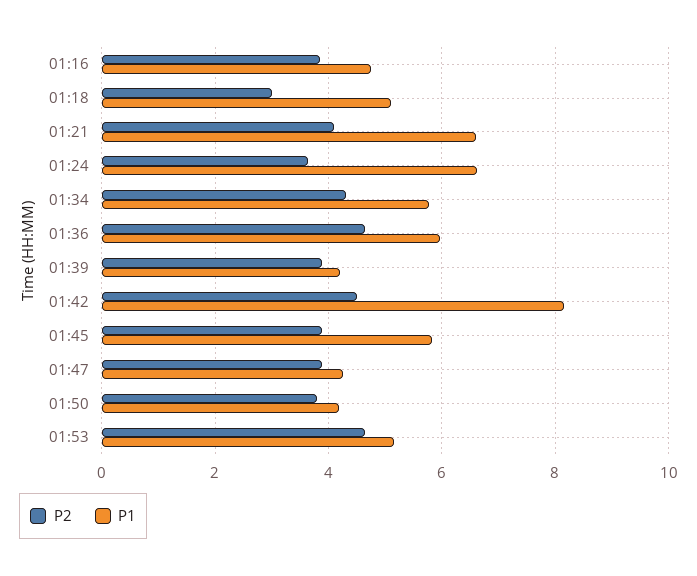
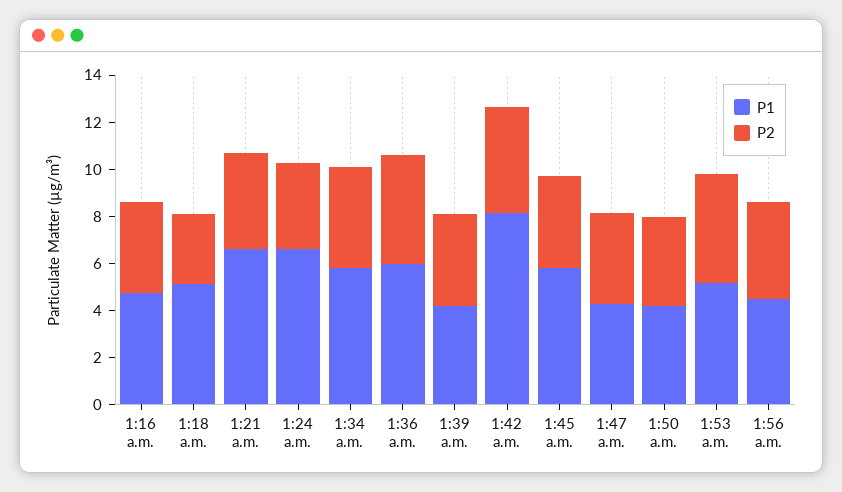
P1, 1:56 a.m.: none -> 4.5
P2, 1:56 a.m.: none -> 4

